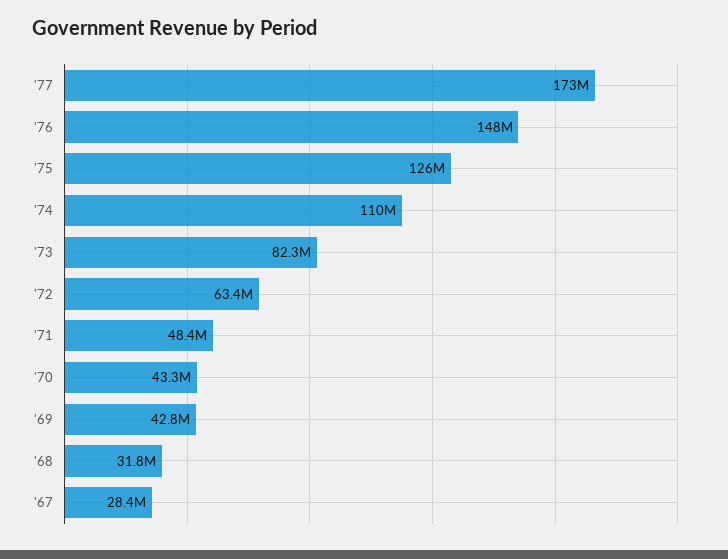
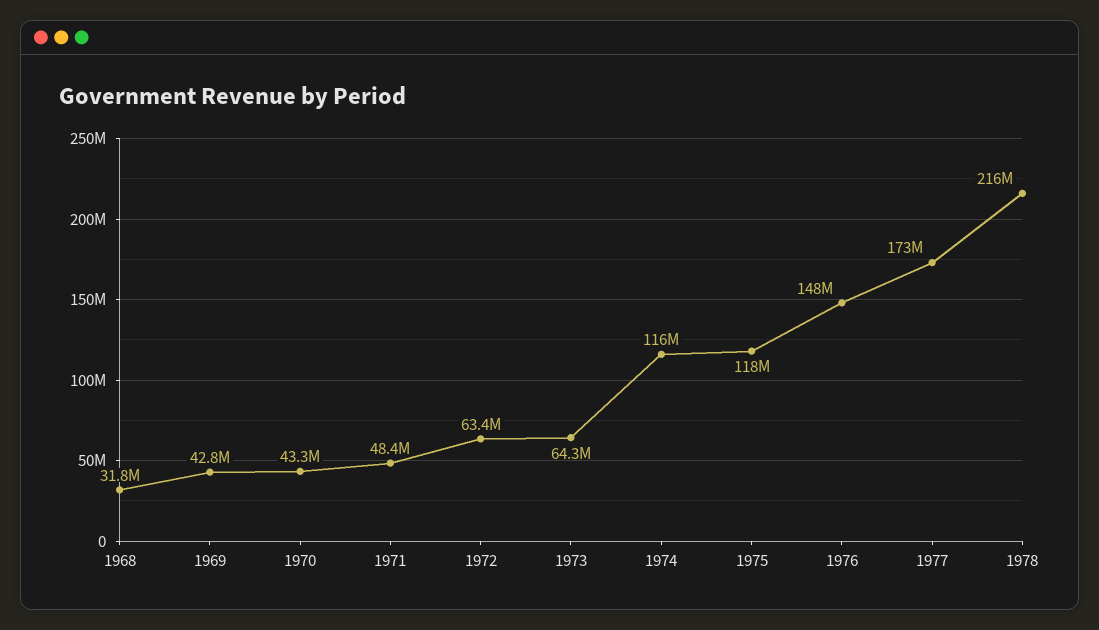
'75: 126000000 -> 118000000
'74: 110000000 -> 116000000
'73: 82300000 -> 64300000
'67: 28400000 -> none
1978: none -> 216000000

